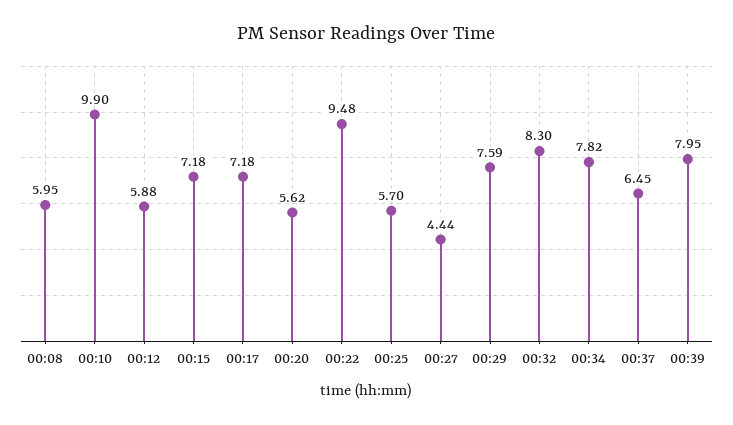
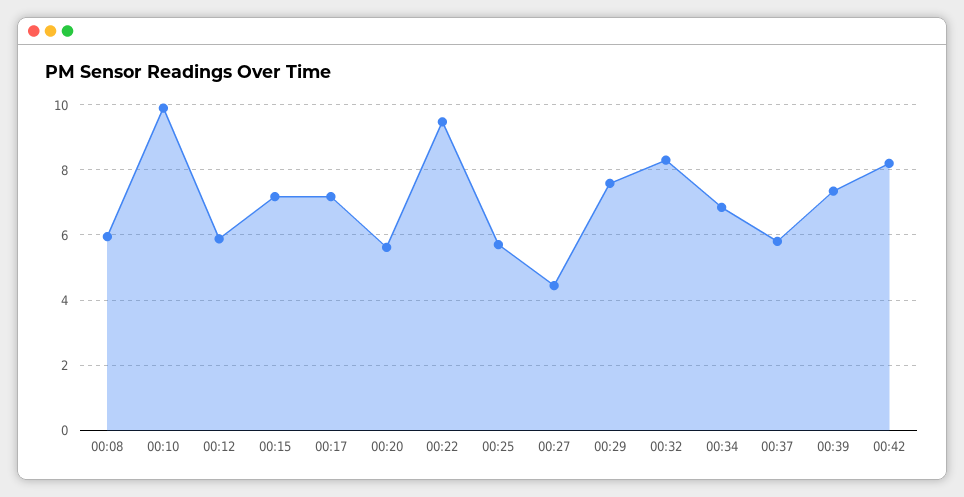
00:34: 7.82 -> 6.8
00:37: 6.45 -> 5.8
00:39: 7.95 -> 7.4
00:42: none -> 8.2

